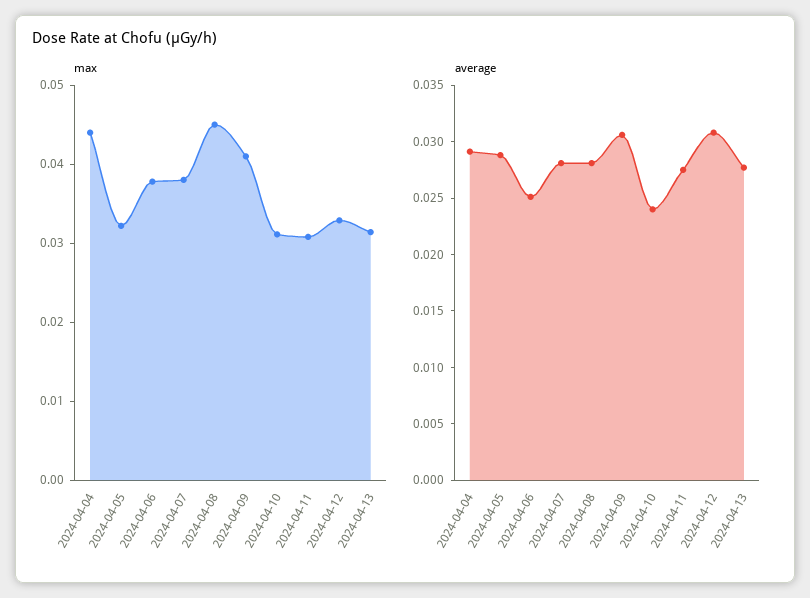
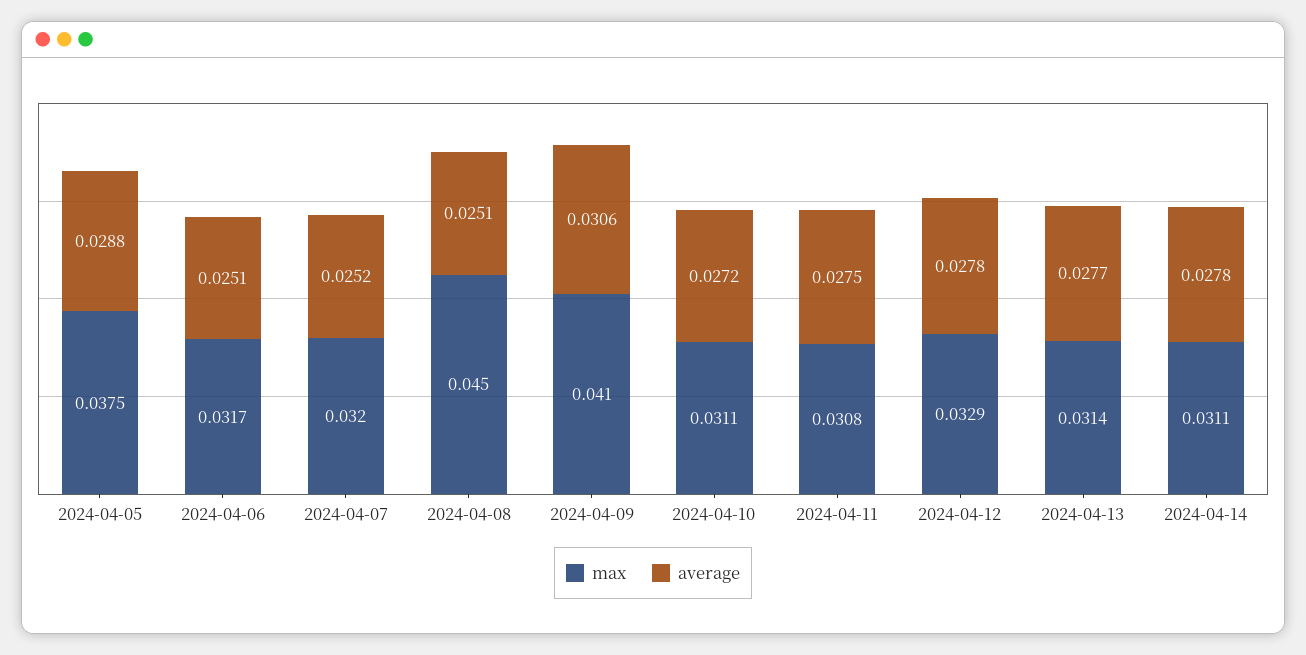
max, 2024-04-04: 0.044 -> none
max, 2024-04-05: 0.032 -> 0.0375
max, 2024-04-06: 0.038 -> 0.0317
max, 2024-04-07: 0.038 -> 0.032
average, 2024-04-04: 0.029 -> none
average, 2024-04-07: 0.028 -> 0.0252
average, 2024-04-08: 0.028 -> 0.0251
average, 2024-04-10: 0.024 -> 0.0272
average, 2024-04-12: 0.031 -> 0.0278
max, 2024-04-14: none -> 0.0311
average, 2024-04-14: none -> 0.0278

